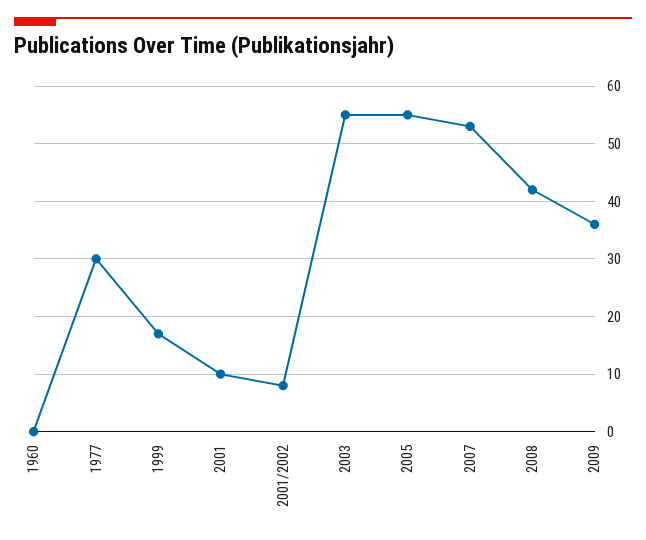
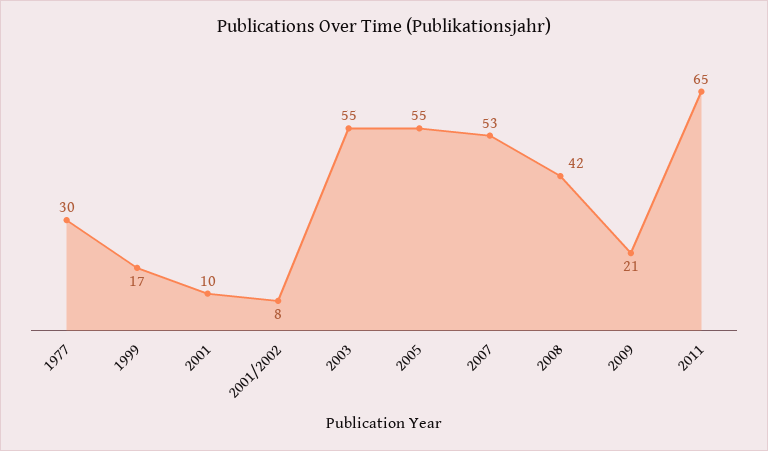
1960: 0 -> none
2009: 35 -> 21
2011: none -> 65

